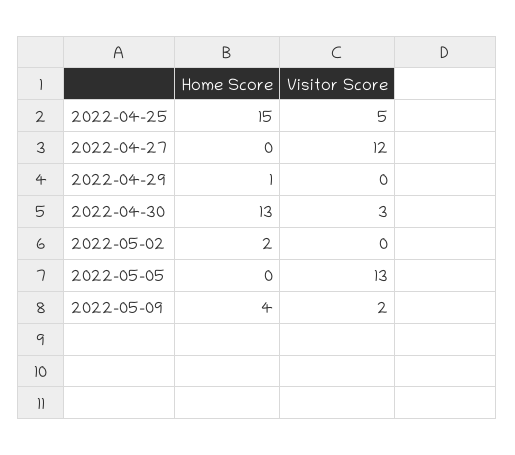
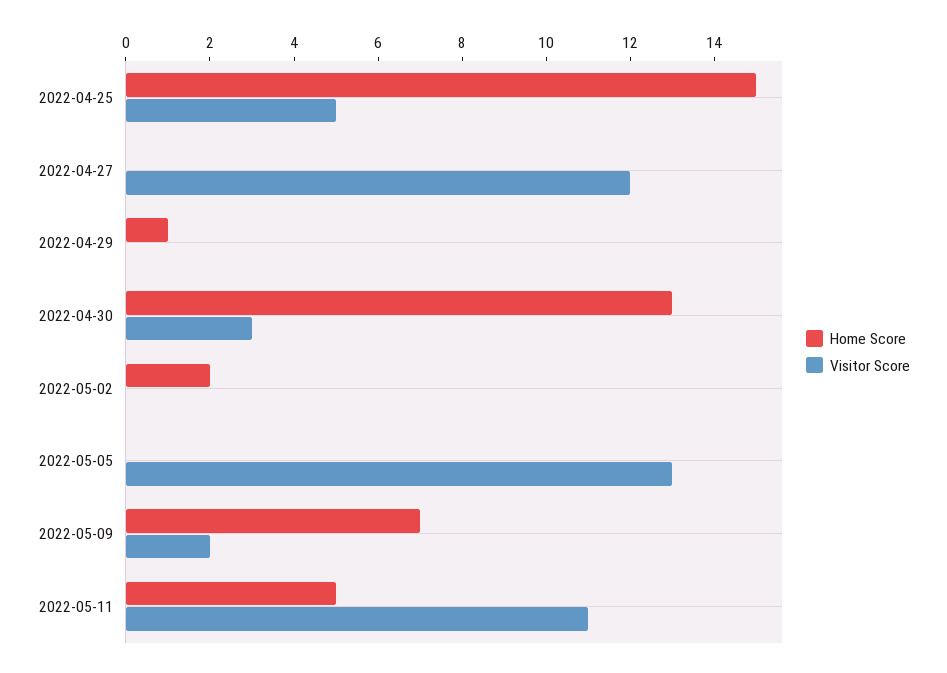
Home Score, 2022-05-09: 4 -> 7
Home Score, 2022-05-11: none -> 5
Visitor Score, 2022-05-11: none -> 11

